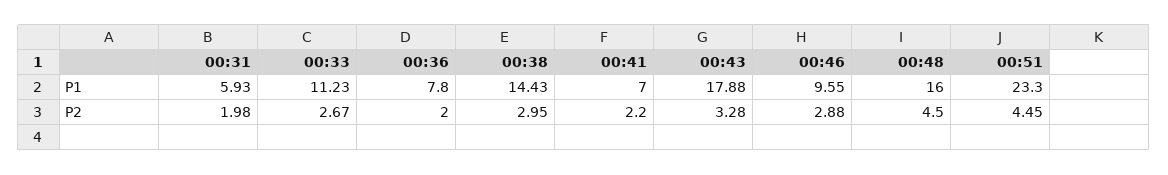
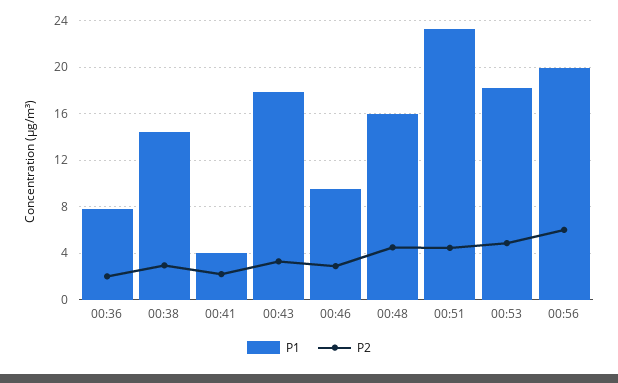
P1, 00:31: 5.93 -> none
P1, 00:33: 11.23 -> none
P1, 00:41: 7 -> 4
P2, 00:31: 1.98 -> none
P2, 00:33: 2.67 -> none
P1, 00:53: none -> 18
P2, 00:53: none -> 5
P1, 00:56: none -> 20
P2, 00:56: none -> 6

